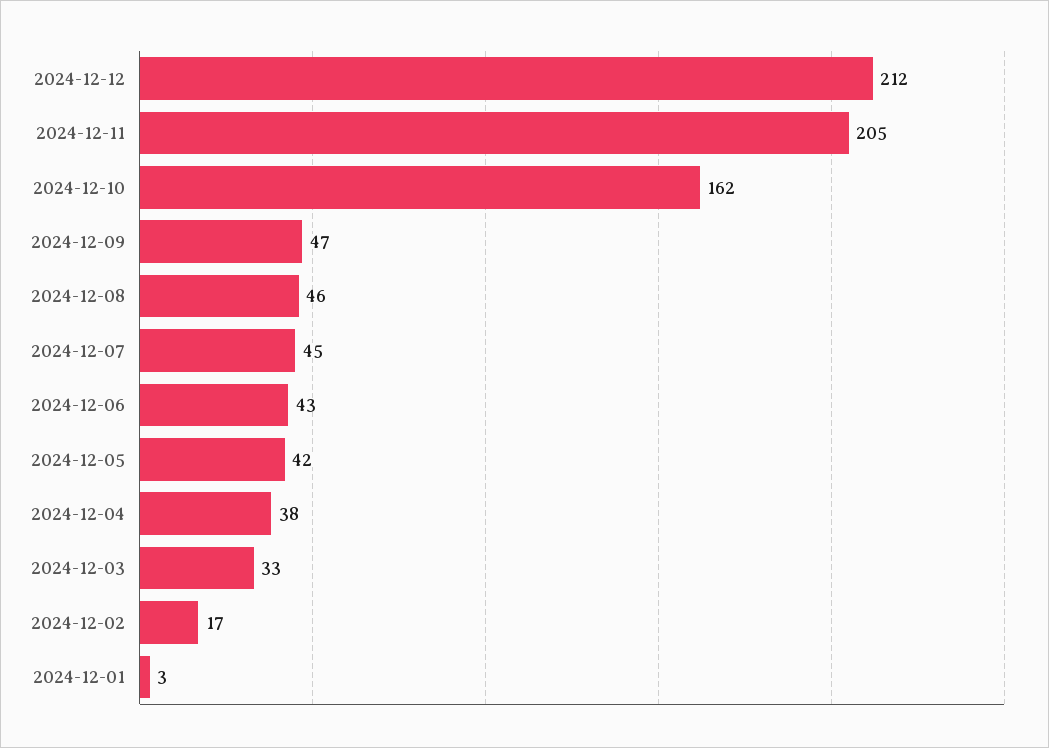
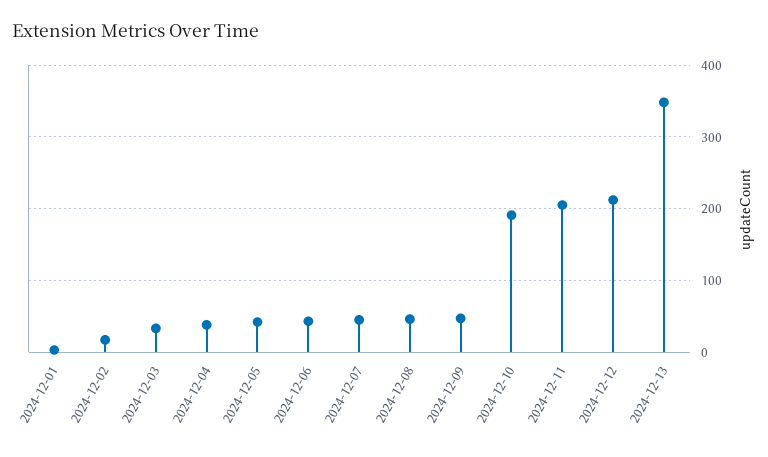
2024-12-10: 162 -> 190
2024-12-13: none -> 350

